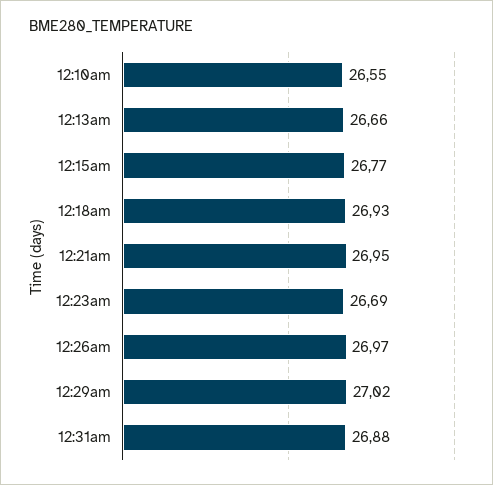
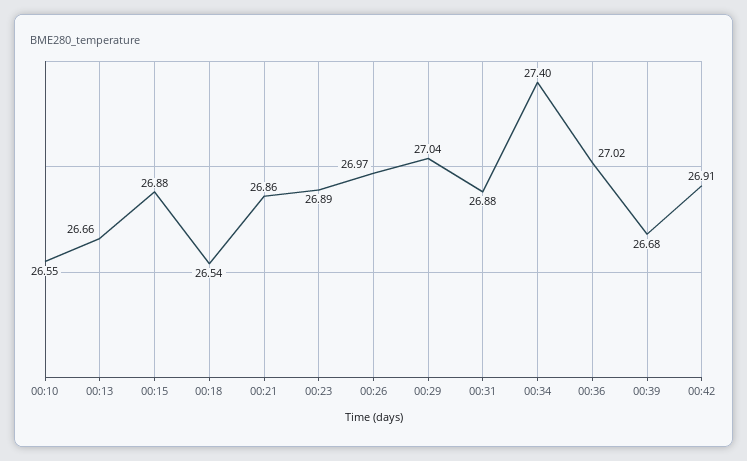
12:15am: 26.77 -> 26.88
12:18am: 26.93 -> 26.54
12:21am: 26.95 -> 26.86
12:23am: 26.69 -> 26.89
12:29am: 27.02 -> 27.04
00:34: none -> 27.4
00:36: none -> 27.02
00:39: none -> 26.68
00:42: none -> 26.91

